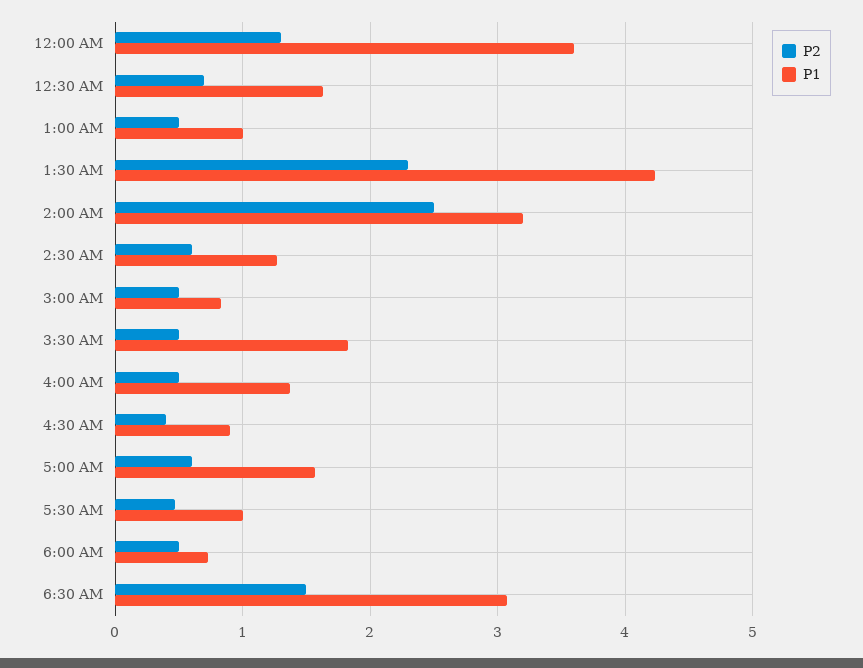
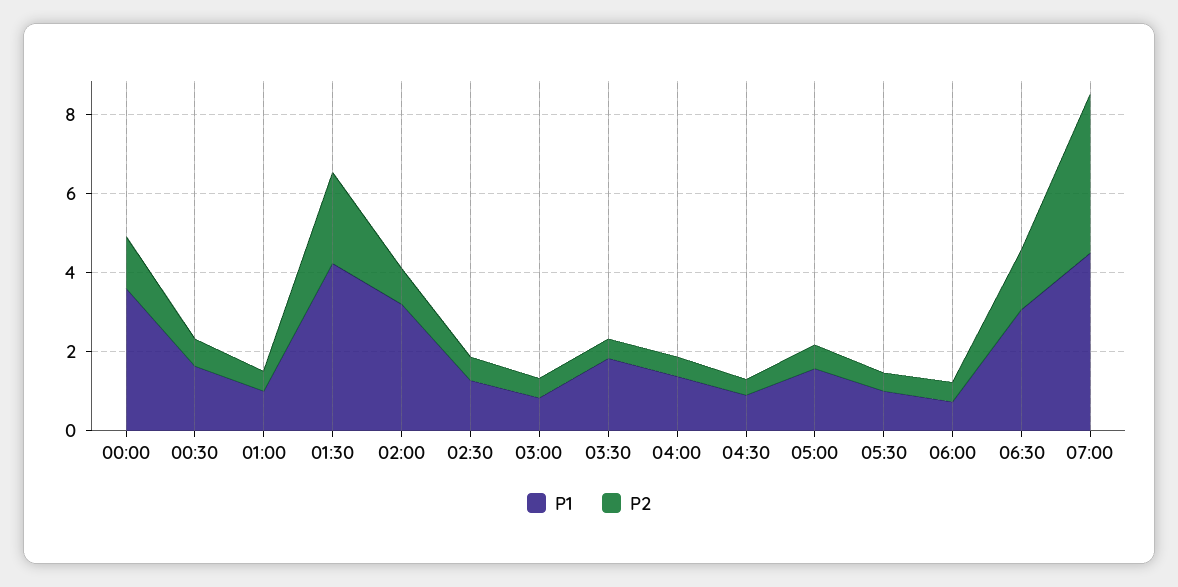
P2, 2:00 AM: 2.5 -> 1
P1, 07:00: none -> 4.5
P2, 07:00: none -> 4

